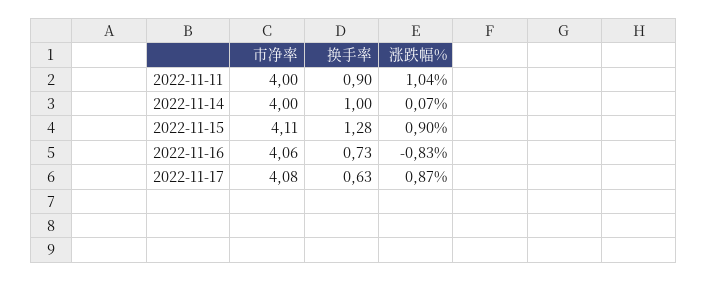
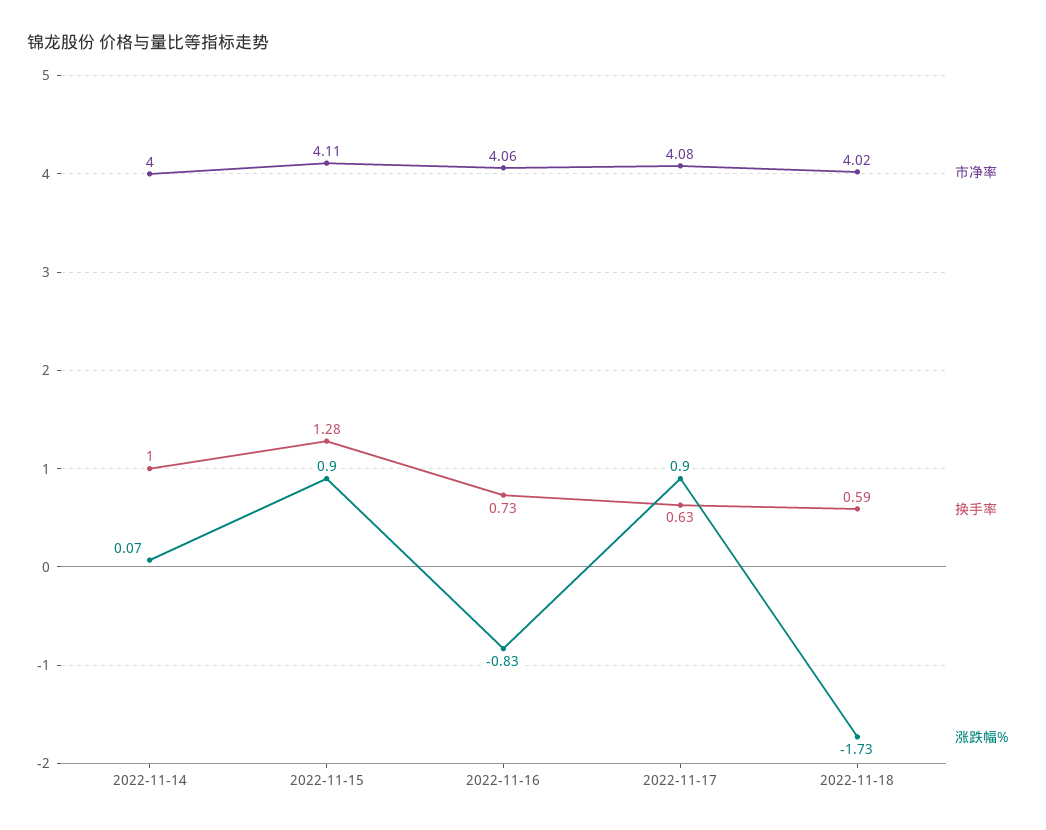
市净率, 2022-11-11: 4 -> none
换手率, 2022-11-11: 0.9 -> none
涨跌幅%, 2022-11-11: 1.04 -> none
涨跌幅%, 2022-11-17: 0.87 -> 0.9
市净率, 2022-11-18: none -> 4.02
换手率, 2022-11-18: none -> 0.59
涨跌幅%, 2022-11-18: none -> -1.73

